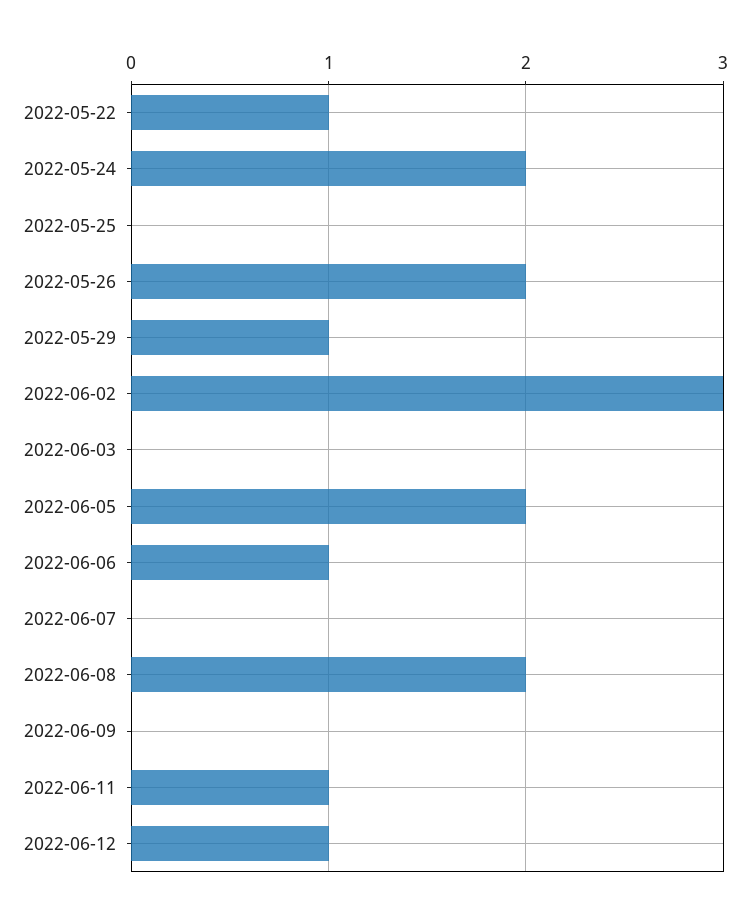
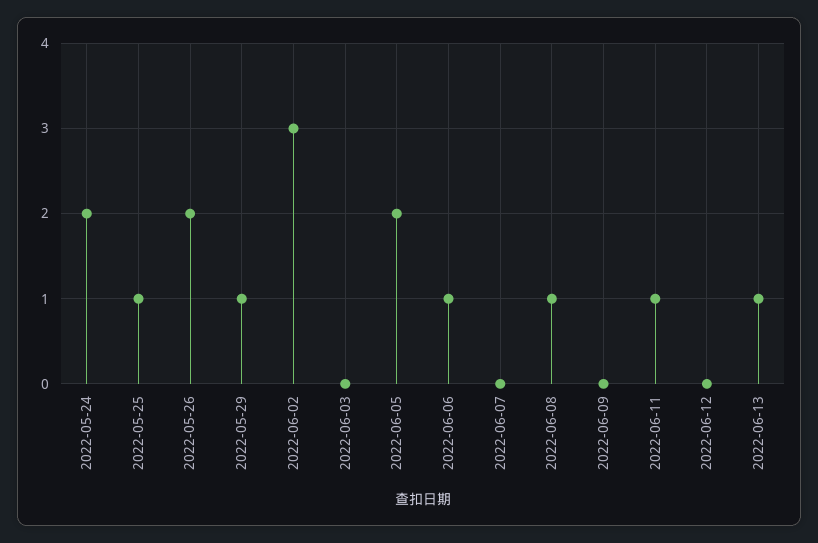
2022-05-22: 1 -> none
2022-05-25: 0 -> 1
2022-06-08: 2 -> 1
2022-06-12: 1 -> 0
2022-06-13: none -> 1

